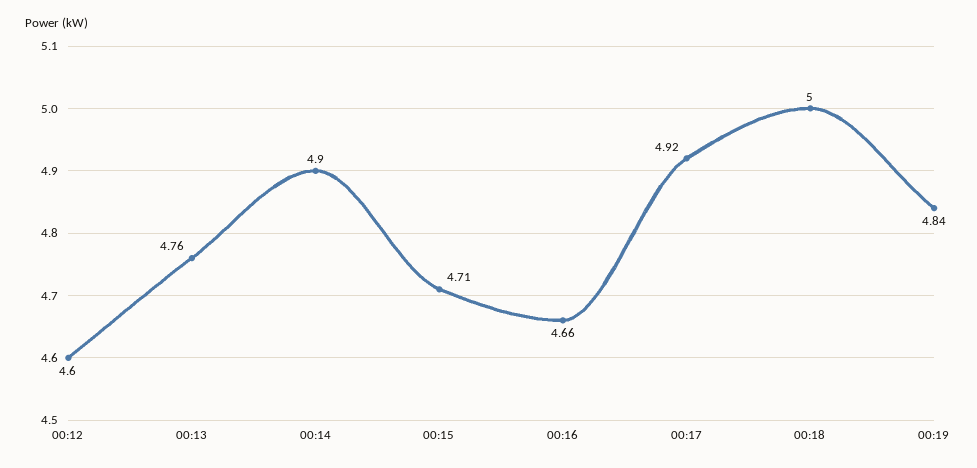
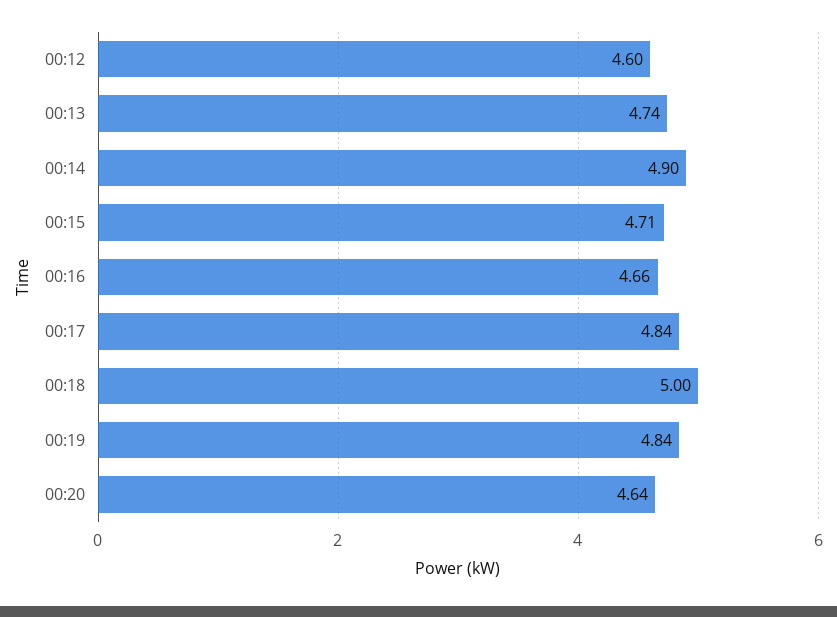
00:13: 4.76 -> 4.74
00:17: 4.92 -> 4.84
00:20: none -> 4.64

